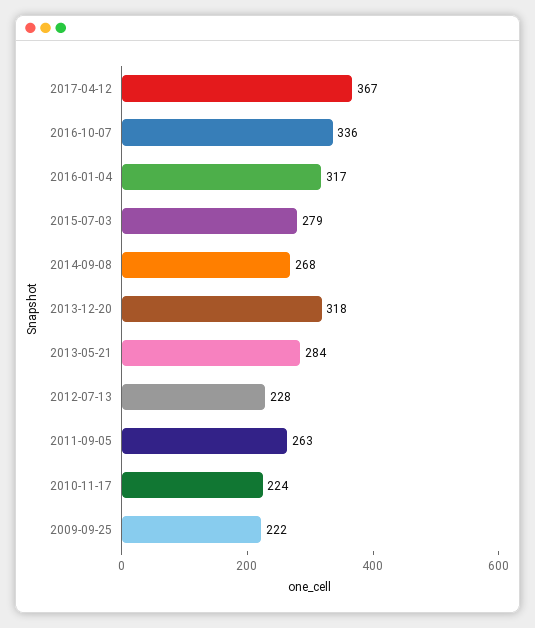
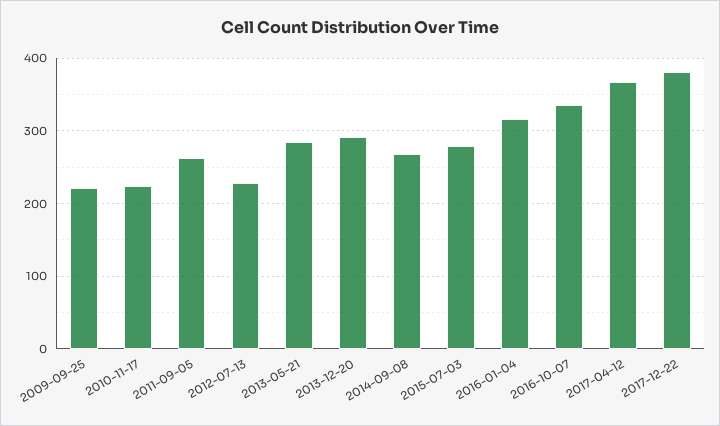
2013-12-20: 318 -> 290
2017-12-22: none -> 380

